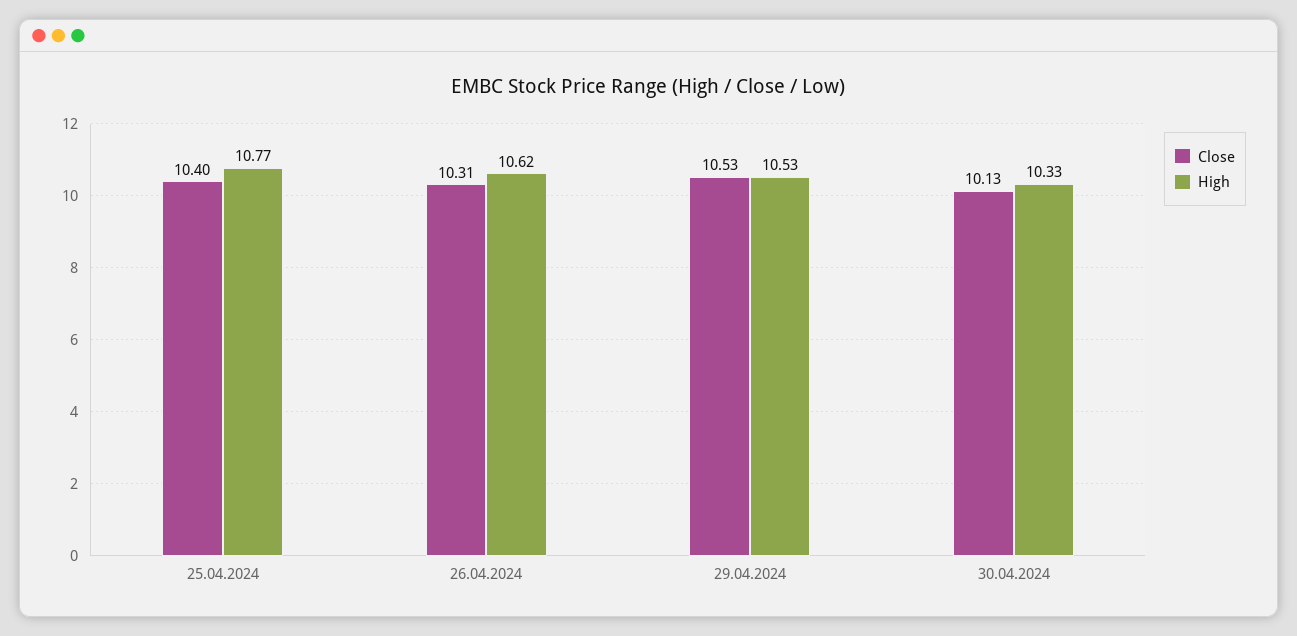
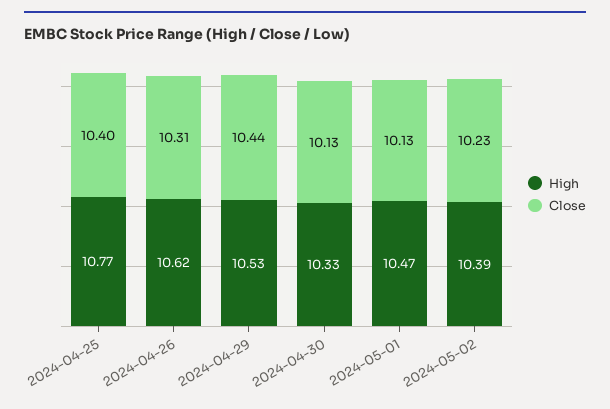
Close, 29.04.2024: 10.53 -> 10.44
High, 2024-05-01: none -> 10.47
Close, 2024-05-01: none -> 10.13
High, 2024-05-02: none -> 10.39
Close, 2024-05-02: none -> 10.23

